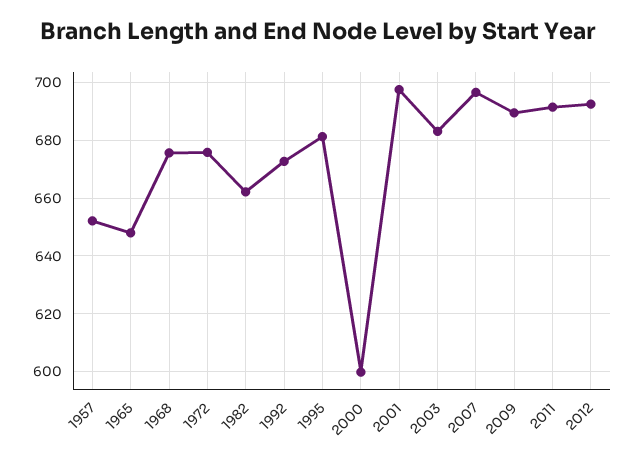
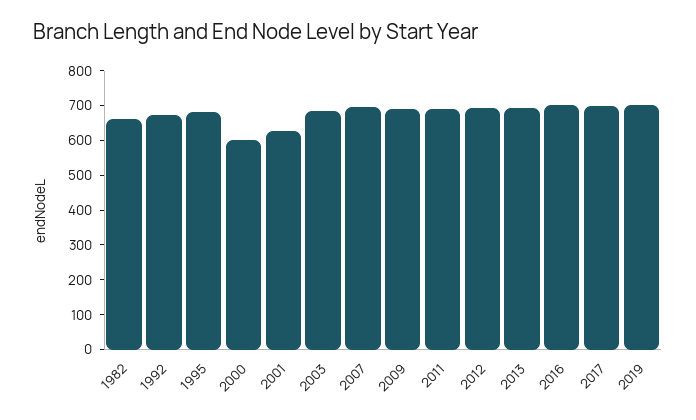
1957: 652.5 -> none
1965: 647.5 -> none
1968: 675 -> none
1972: 675 -> none
2001: 697.5 -> 625
2013: none -> 700
2016: none -> 700
2017: none -> 700
2019: none -> 700

